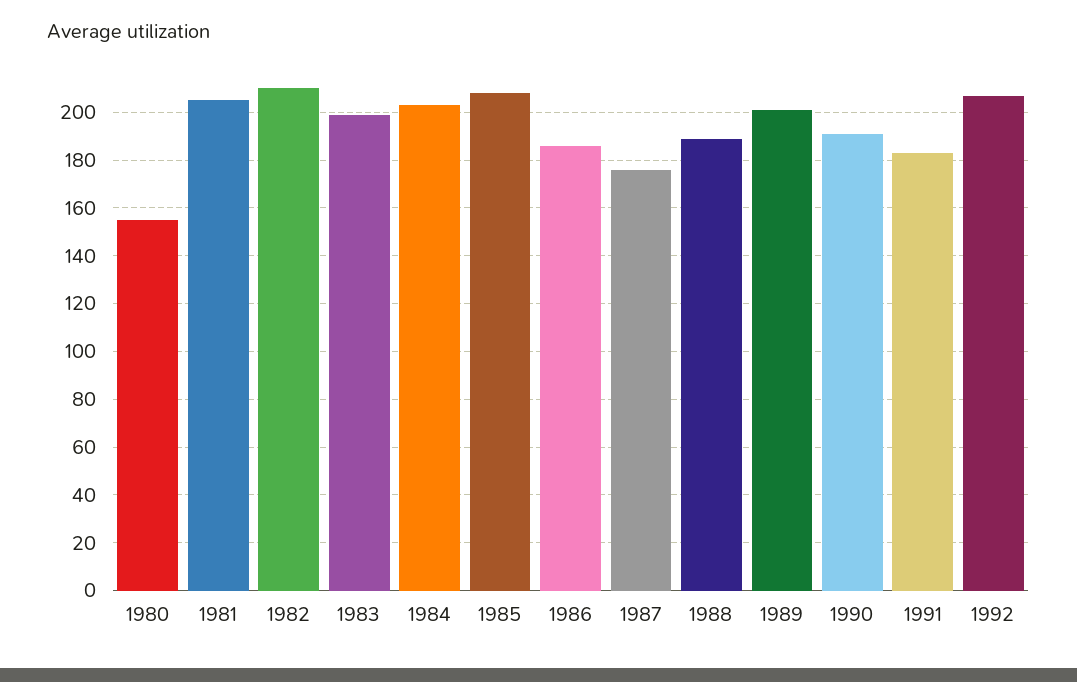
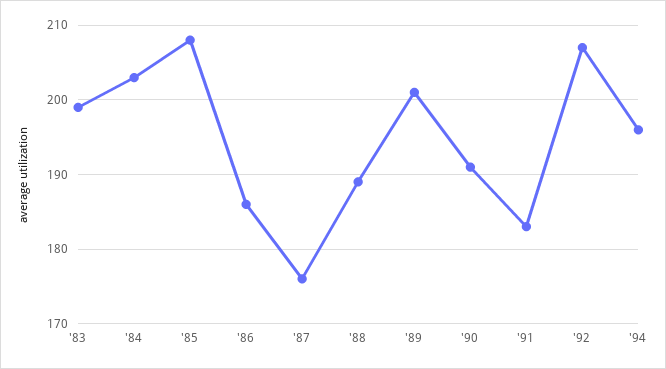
1980: 155 -> none
1981: 205 -> none
1982: 210 -> none
'94: none -> 196

